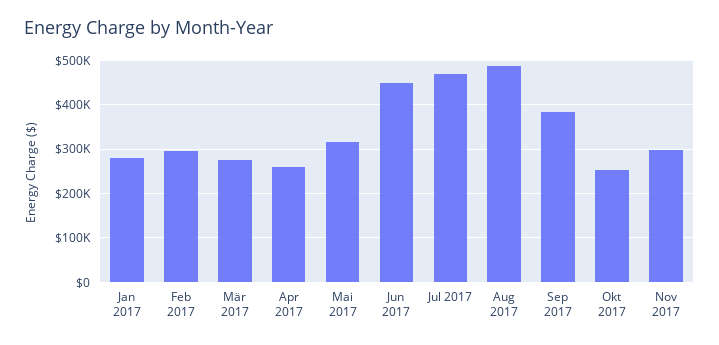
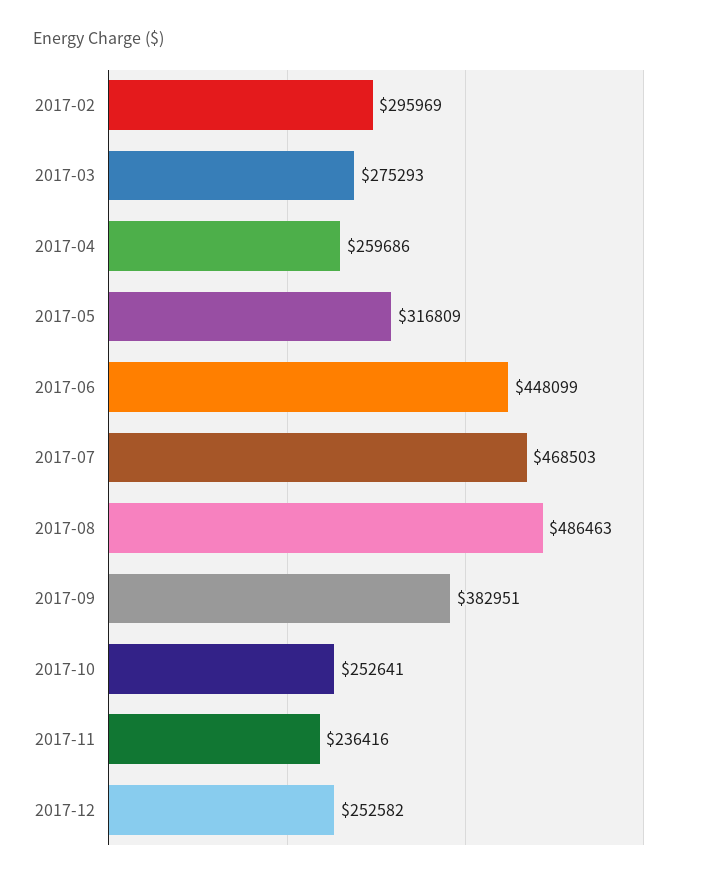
Jan 2017: 280000 -> none
Nov 2017: 300000 -> 236416
2017-12: none -> 252582

